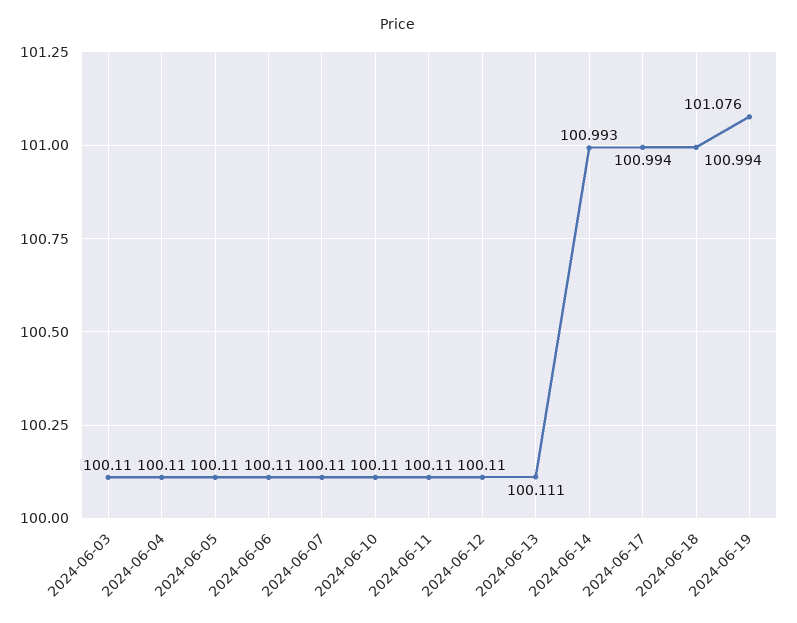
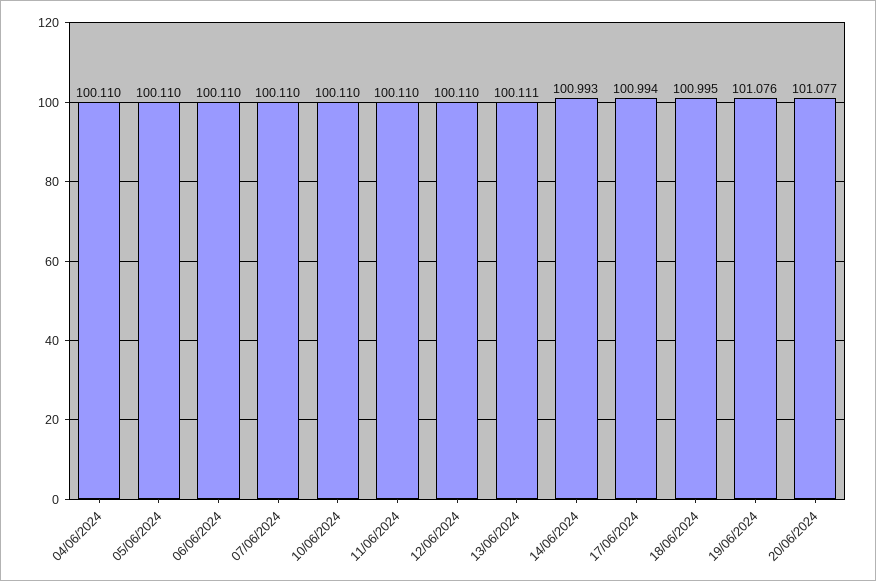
2024-06-03: 100.11 -> none
2024-06-18: 100.994 -> 100.995
20/06/2024: none -> 101.077

